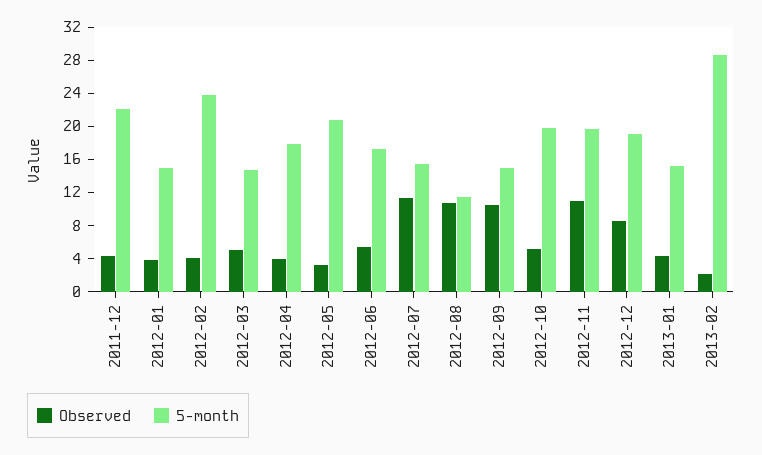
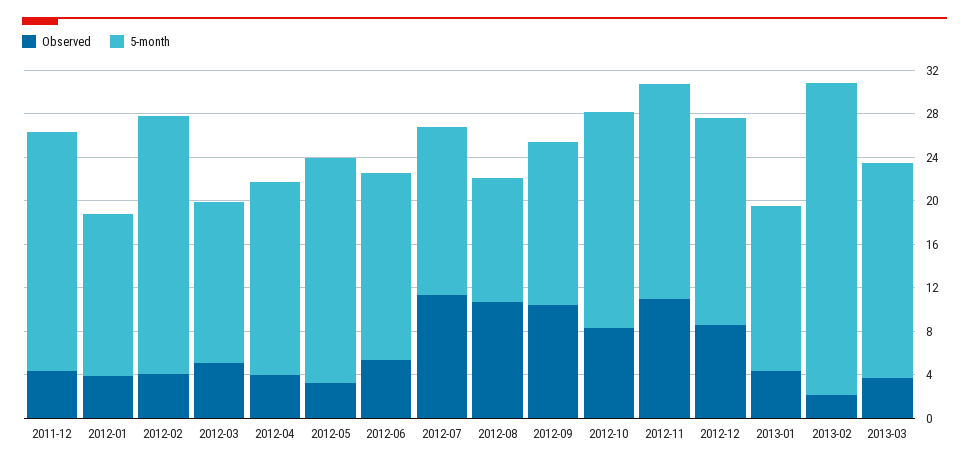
Observed, 2012-10: 5 -> 8
Observed, 2013-03: none -> 4
5-month, 2013-03: none -> 20

